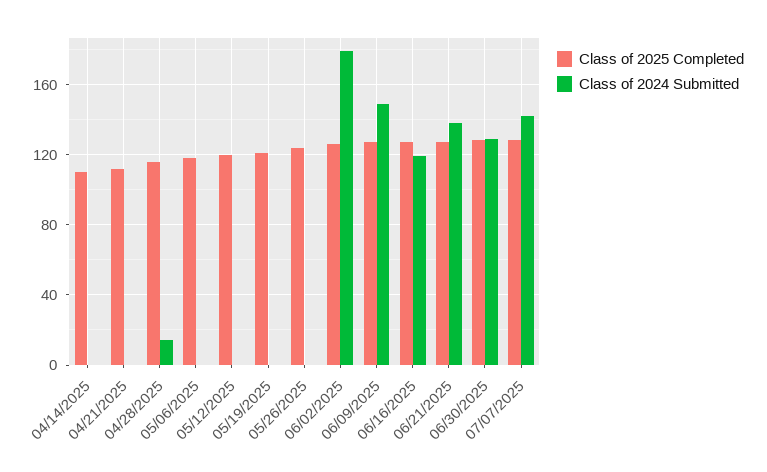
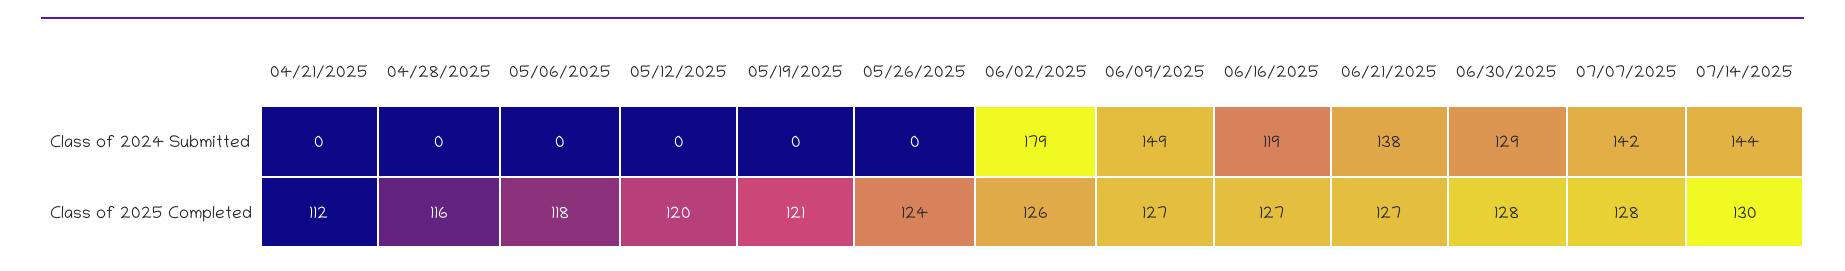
Class of 2025 Completed, 04/14/2025: 110 -> none
Class of 2024 Submitted, 04/14/2025: 0 -> none
Class of 2024 Submitted, 04/28/2025: 15 -> 0
Class of 2024 Submitted, 07/14/2025: none -> 144
Class of 2025 Completed, 07/14/2025: none -> 130

